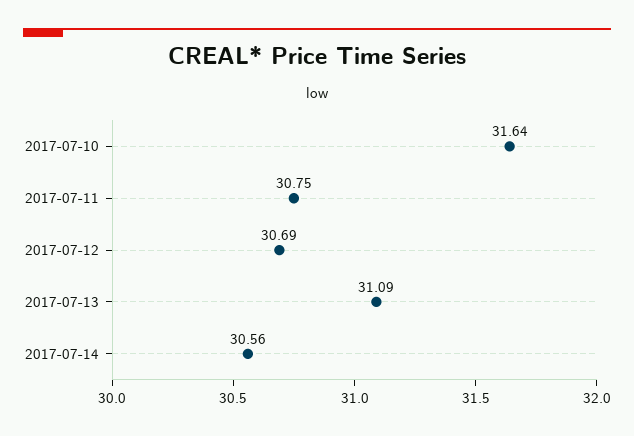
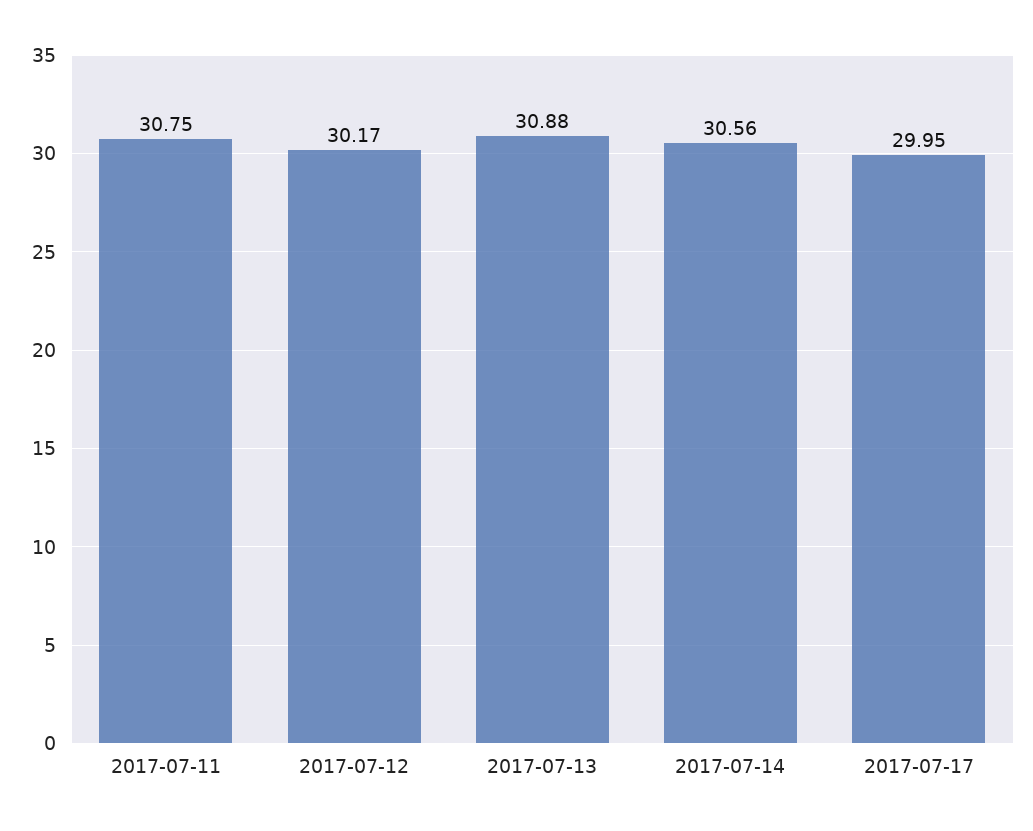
2017-07-10: 31.64 -> none
2017-07-12: 30.69 -> 30.17
2017-07-13: 31.09 -> 30.88
2017-07-17: none -> 29.95

